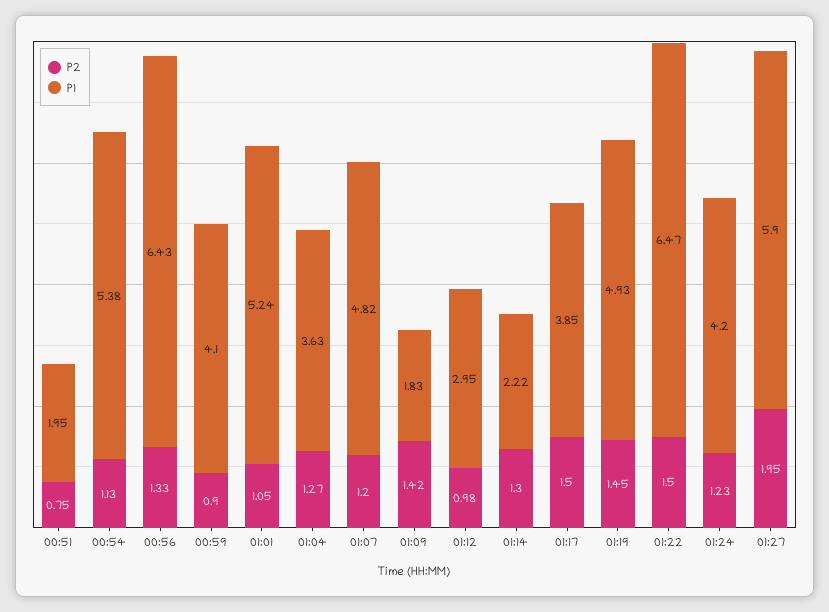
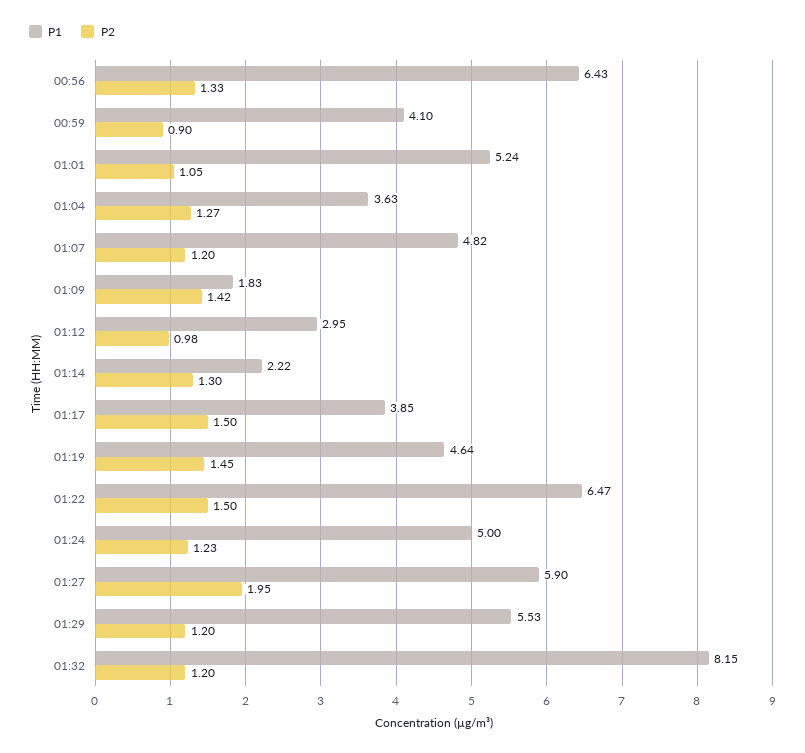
P2, 00:51: 0.75 -> none
P1, 00:51: 1.95 -> none
P2, 00:54: 1.13 -> none
P1, 00:54: 5.38 -> none
P1, 01:19: 4.93 -> 4.64
P1, 01:24: 4.2 -> 5
P1, 01:29: none -> 5.53
P2, 01:29: none -> 1.2
P1, 01:32: none -> 8.15
P2, 01:32: none -> 1.2

